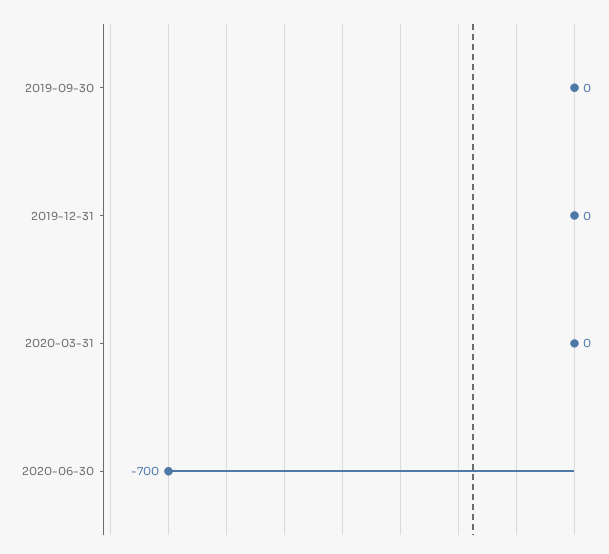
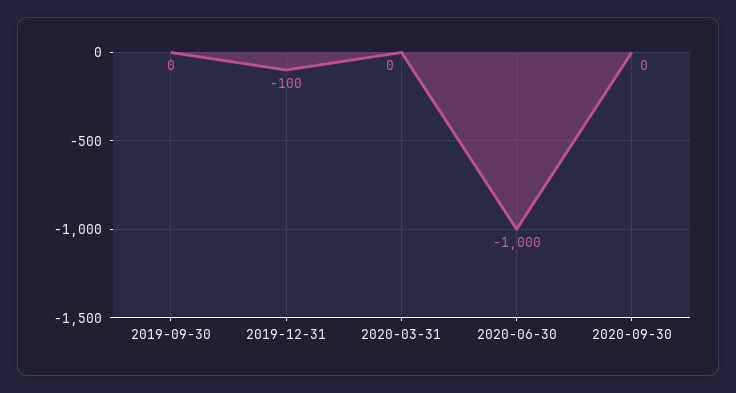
2019-12-31: 0 -> -100
2020-06-30: -700 -> -1000
2020-09-30: none -> 0

